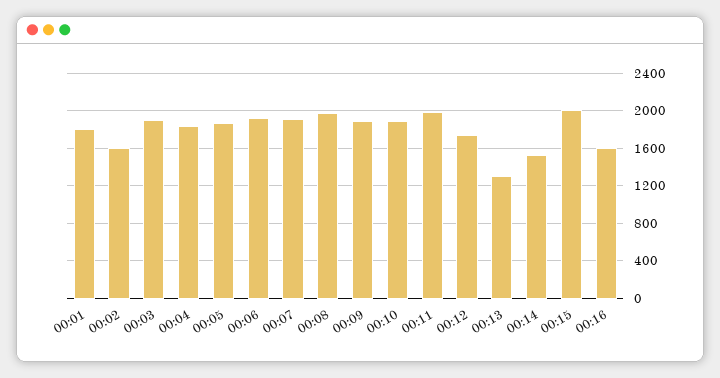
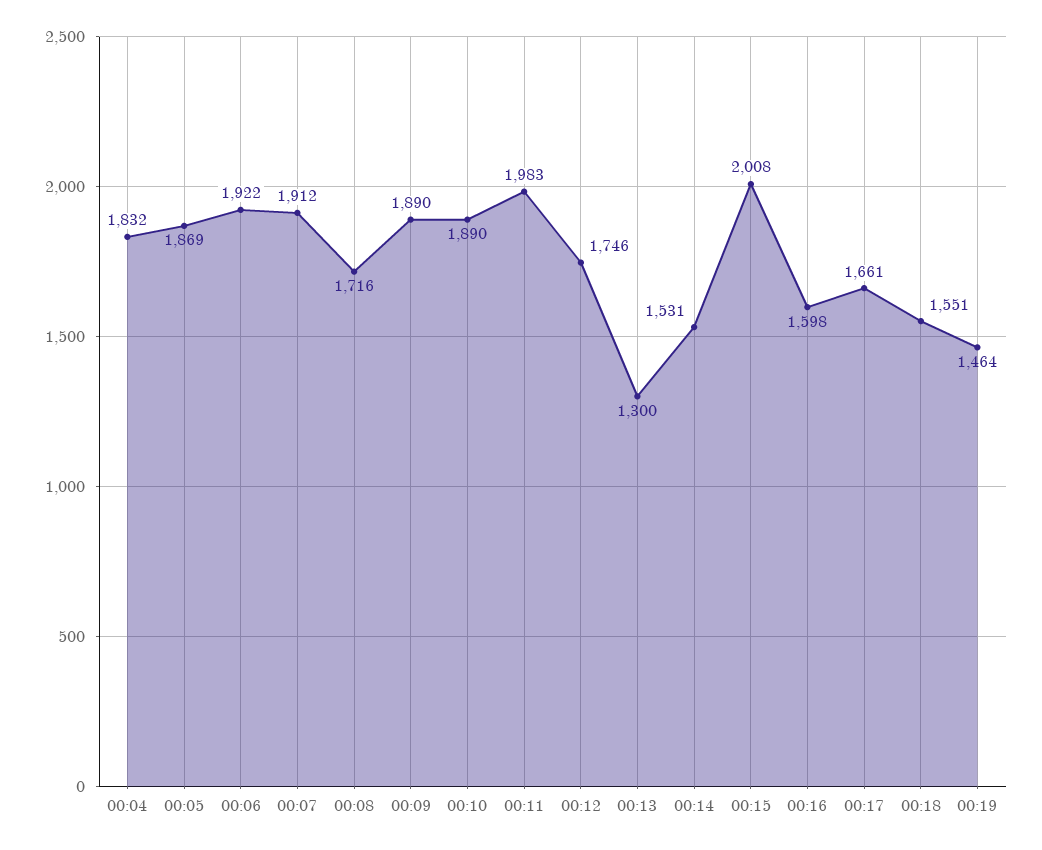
00:01: 1800 -> none
00:02: 1600 -> none
00:03: 1900 -> none
00:08: 2000 -> 1716
00:17: none -> 1661
00:18: none -> 1551
00:19: none -> 1464

